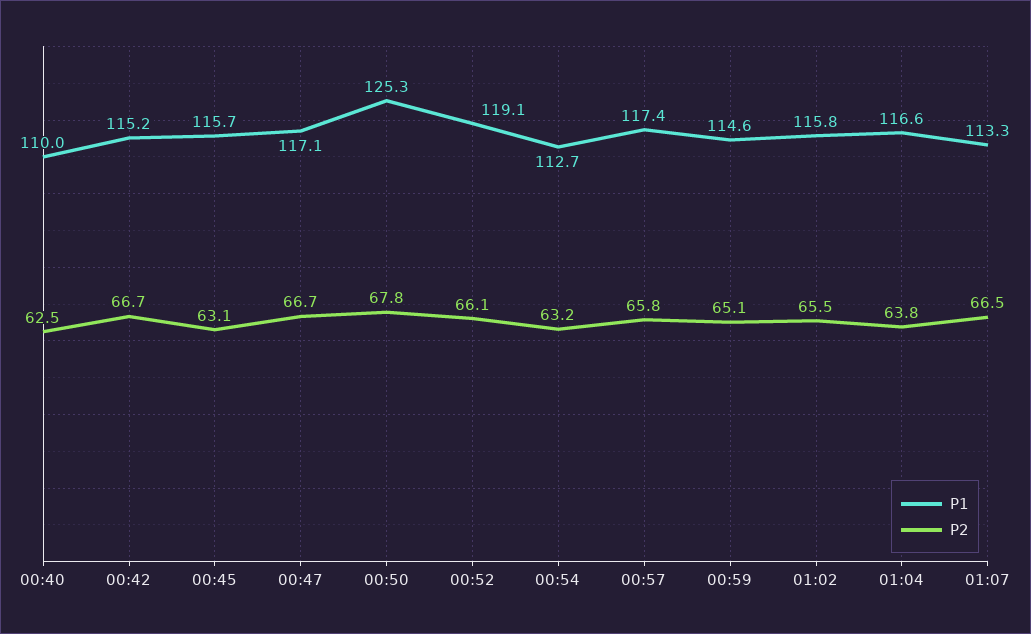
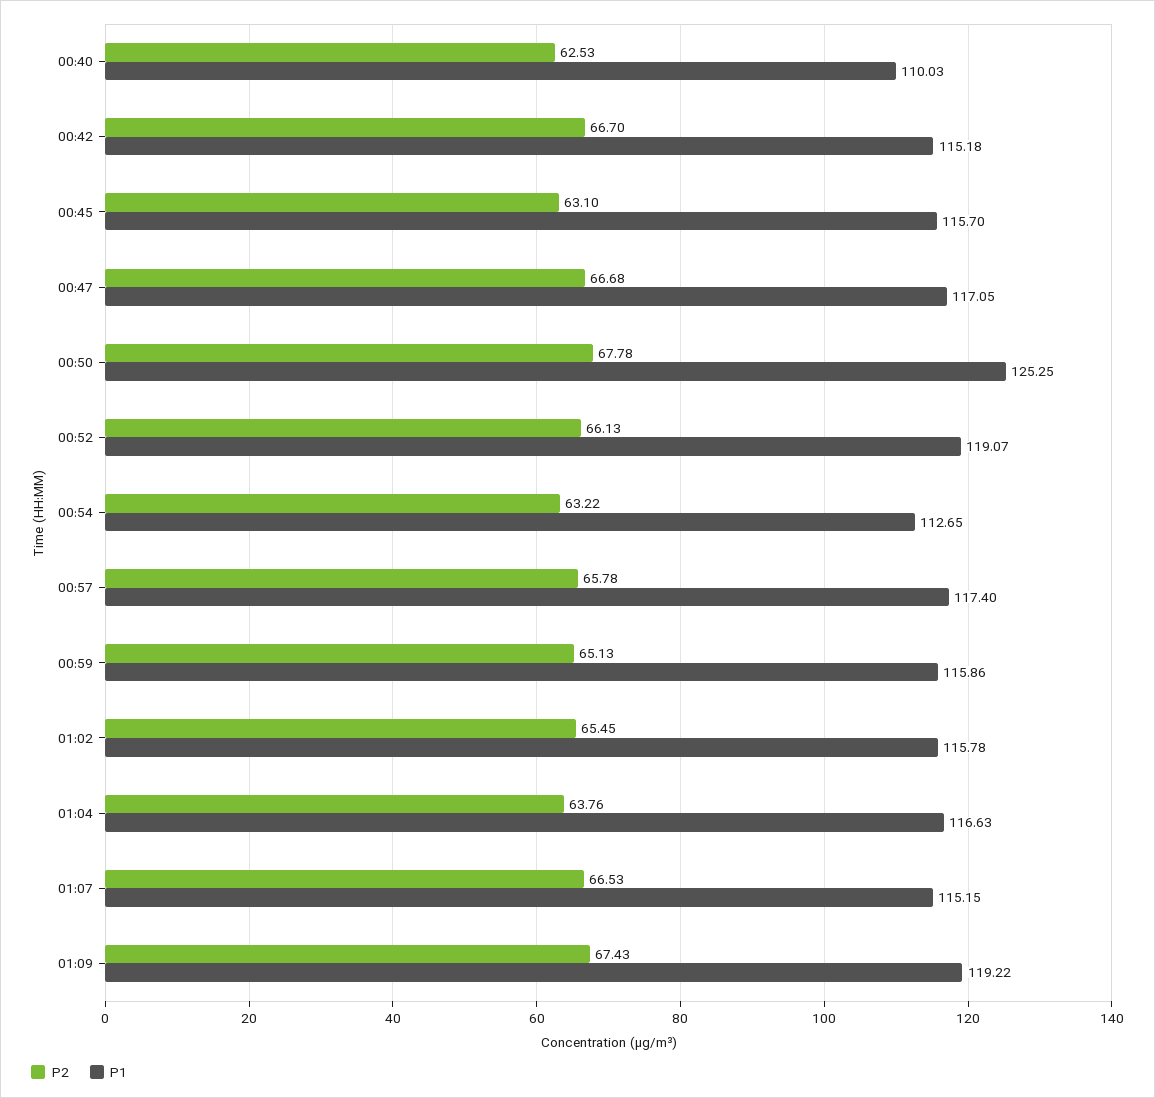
P1, 00:59: 114.6 -> 115.86
P1, 01:07: 113.3 -> 115.15
P2, 01:09: none -> 67.43
P1, 01:09: none -> 119.22

